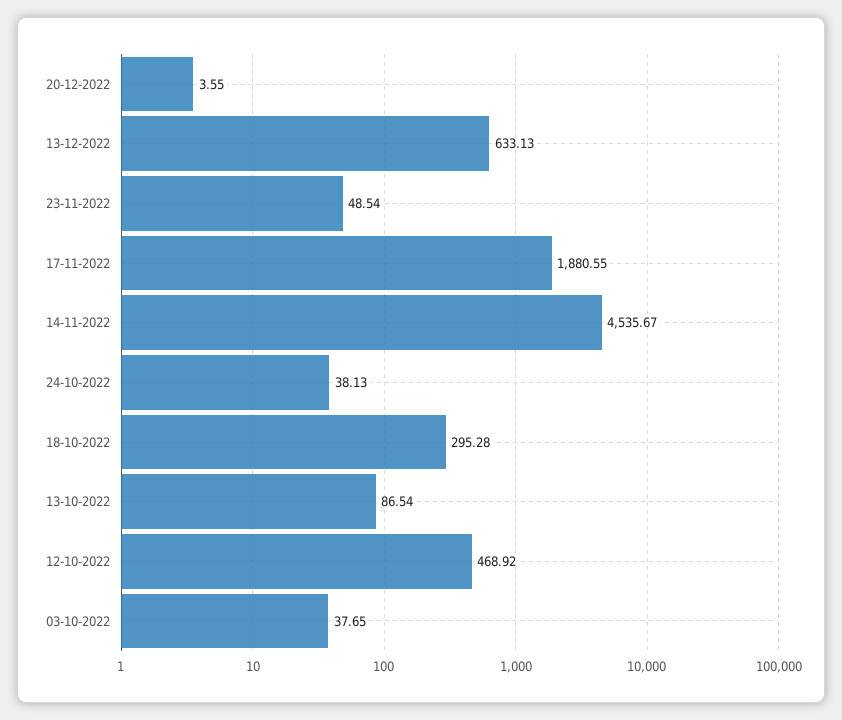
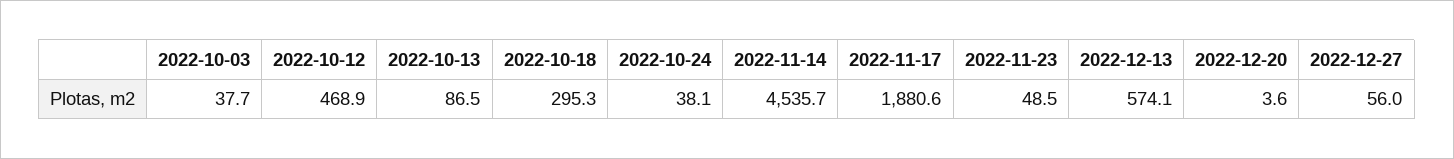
13-12-2022: 633.13 -> 574.1
2022-12-27: none -> 56

